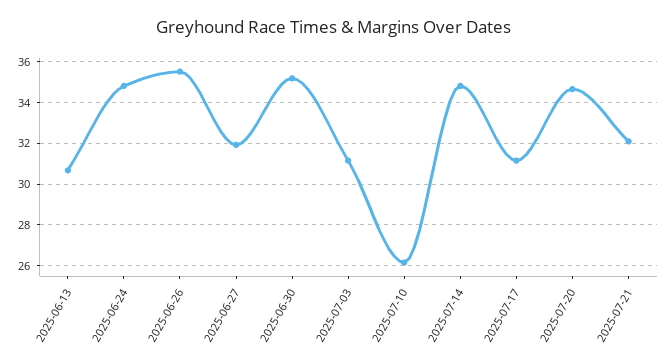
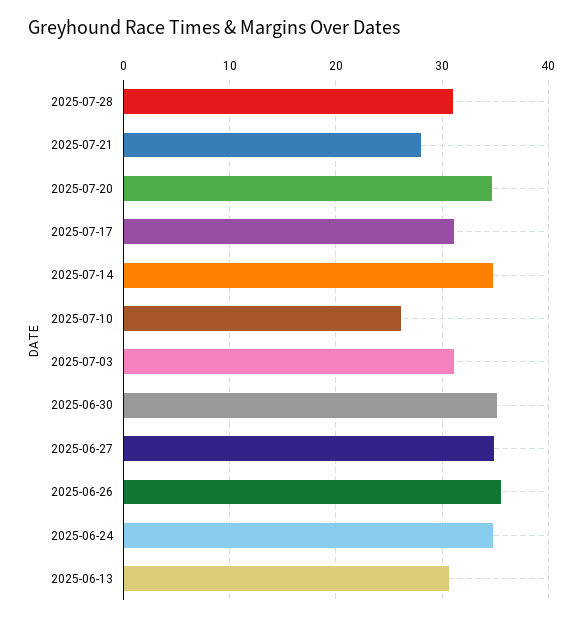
2025-06-27: 32 -> 35
2025-07-21: 32 -> 28
2025-07-28: none -> 31

